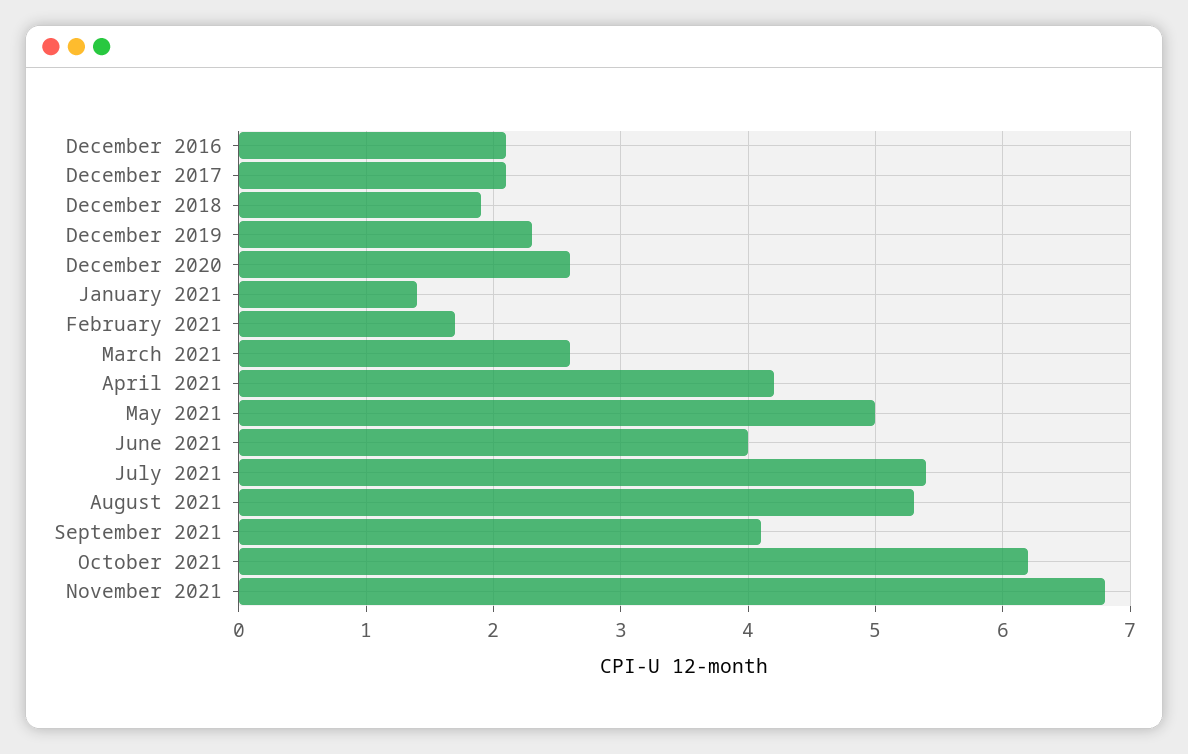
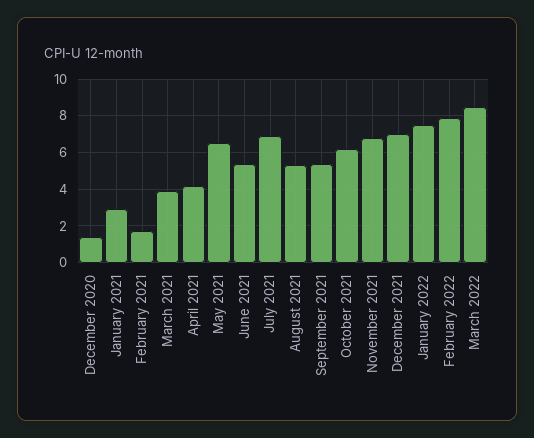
December 2016: 2.1 -> none
December 2017: 2.1 -> none
December 2018: 1.9 -> none
December 2019: 2.3 -> none
December 2020: 2.6 -> 1.5
January 2021: 1.4 -> 3
March 2021: 2.6 -> 4
May 2021: 5 -> 6.5
June 2021: 4 -> 5.5
July 2021: 5.4 -> 7
September 2021: 4.1 -> 5.5
December 2021: none -> 7
January 2022: none -> 7.5
February 2022: none -> 8
March 2022: none -> 8.5

